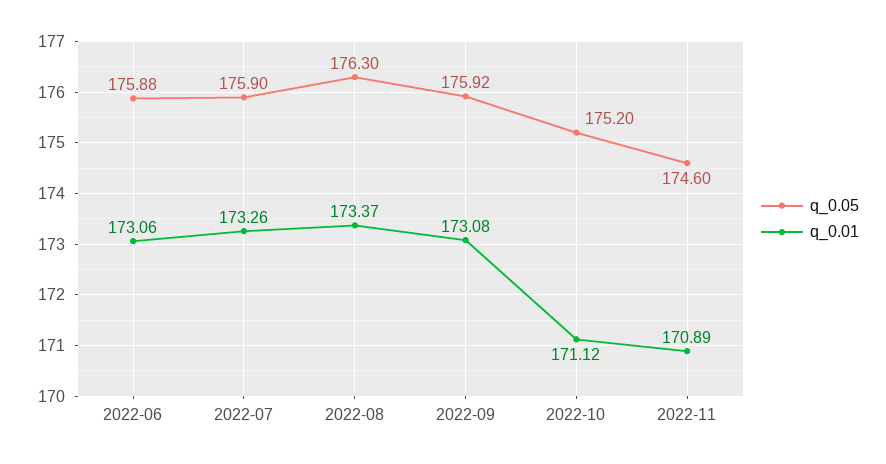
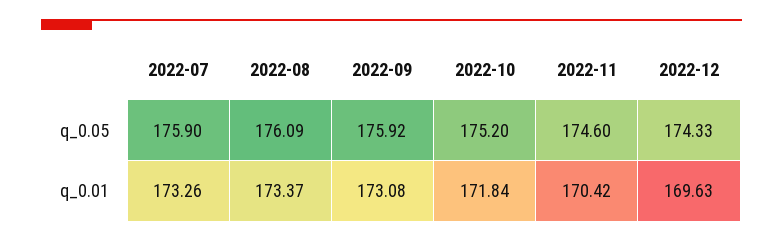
q_0.05, 2022-06: 175.88 -> none
q_0.01, 2022-06: 173.06 -> none
q_0.05, 2022-08: 176.3 -> 176.09
q_0.01, 2022-10: 171.12 -> 171.84
q_0.01, 2022-11: 170.89 -> 170.42
q_0.05, 2022-12: none -> 174.33
q_0.01, 2022-12: none -> 169.63

